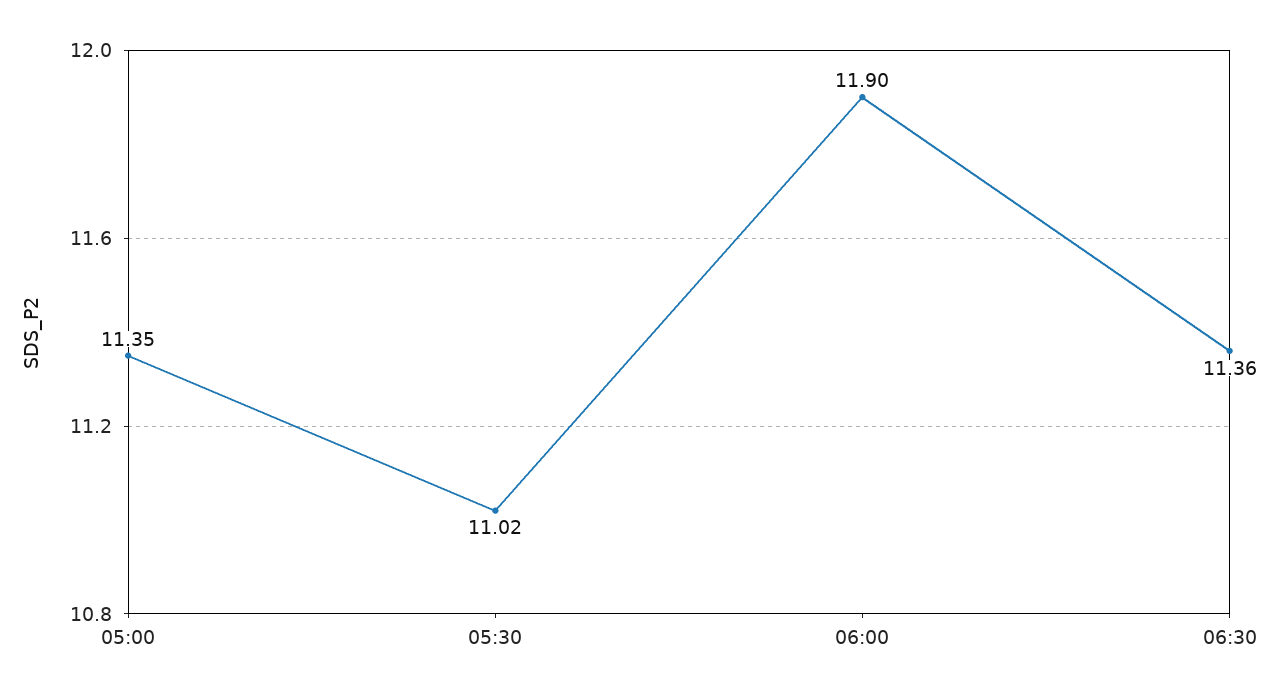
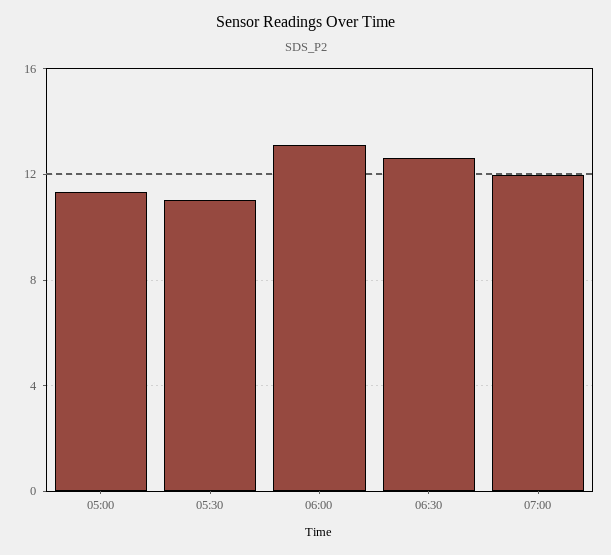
06:00: 11.9 -> 13
06:30: 11.36 -> 12.5
07:00: none -> 12

